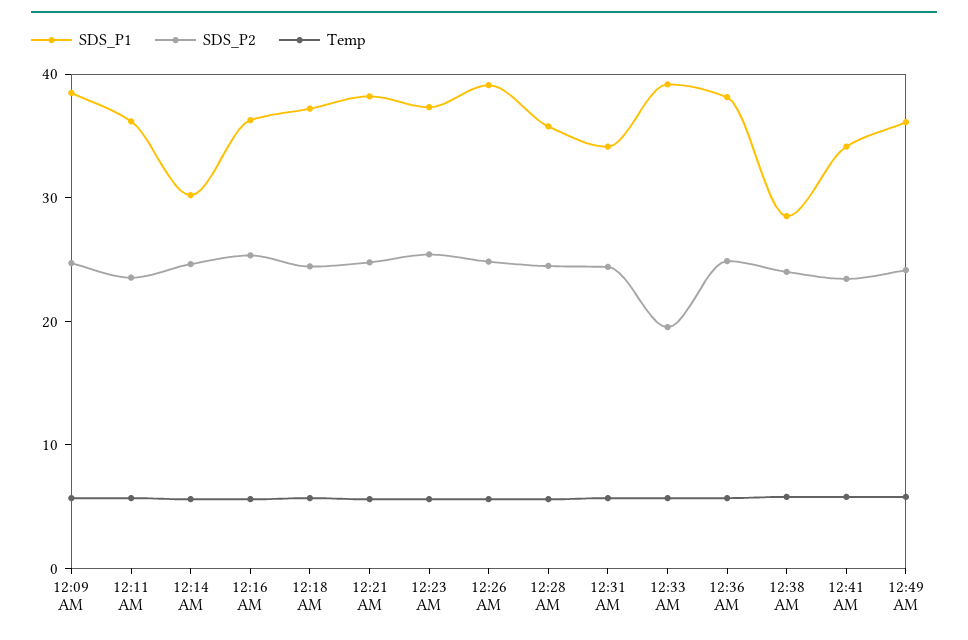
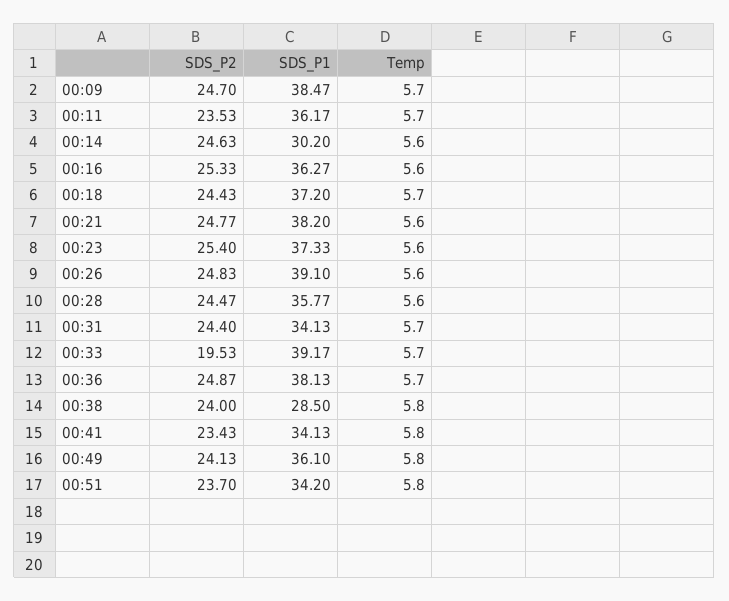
SDS_P2, 00:51: none -> 23.7
SDS_P1, 00:51: none -> 34.2
Temp, 00:51: none -> 5.8

